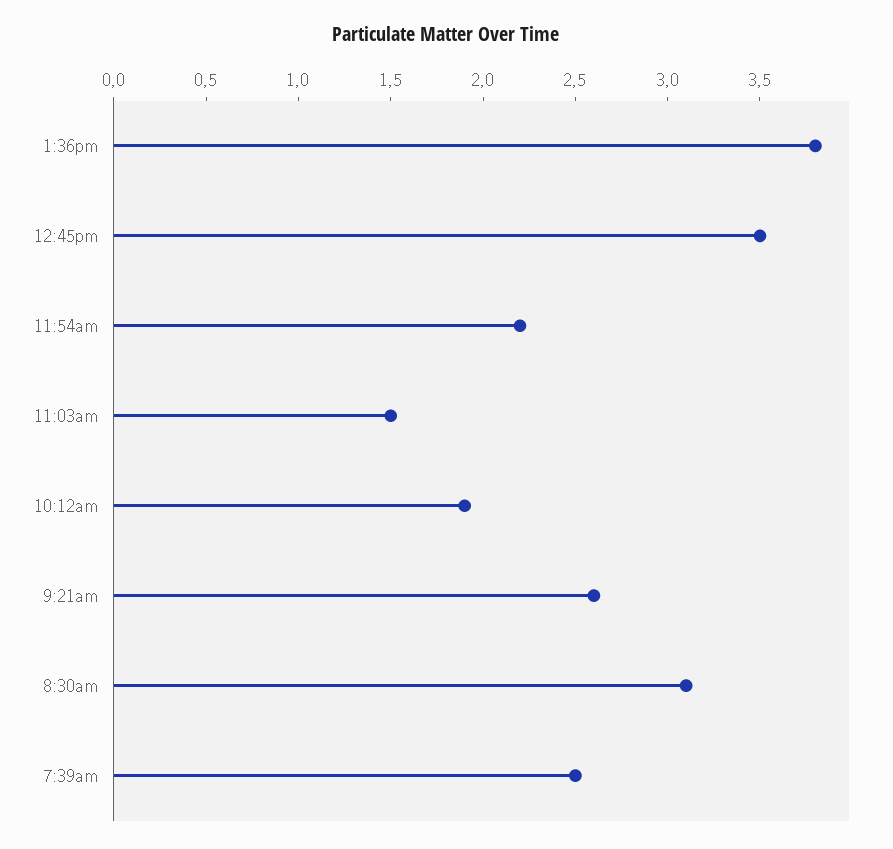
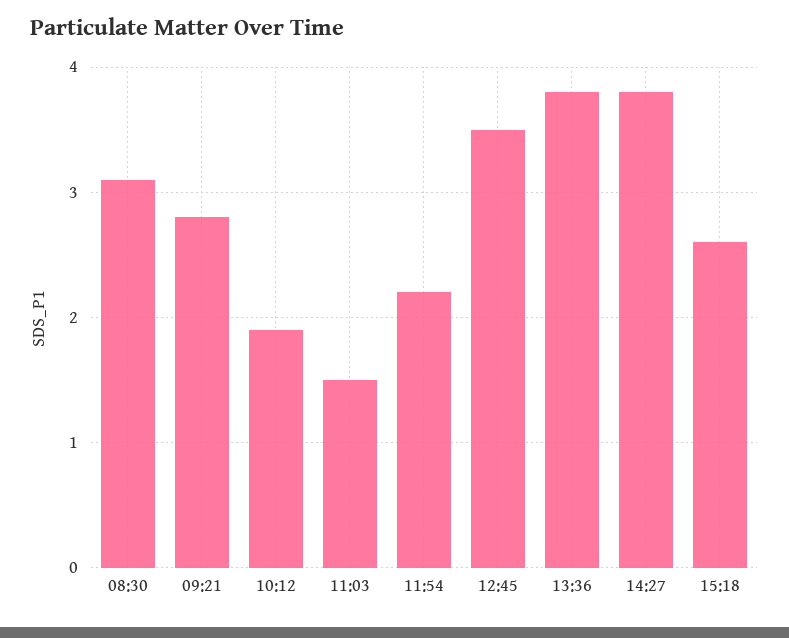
9:21am: 2.6 -> 2.8
7:39am: 2.5 -> none
14:27: none -> 3.8
15:18: none -> 2.6

